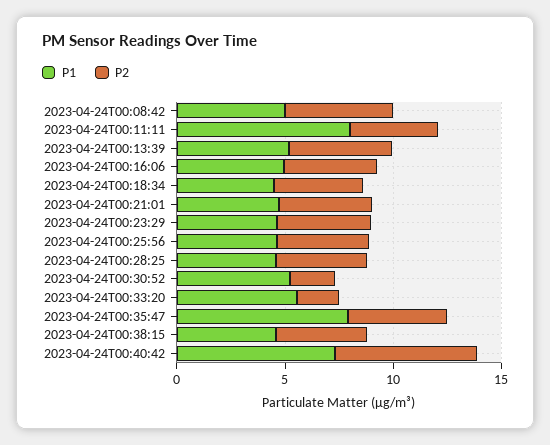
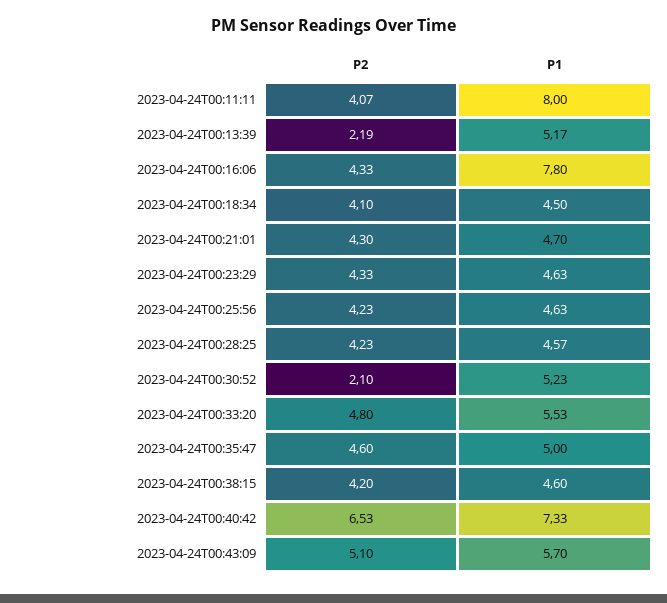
P1, 2023-04-24T00:08:42: 5 -> none
P2, 2023-04-24T00:08:42: 5 -> none
P2, 2023-04-24T00:13:39: 5 -> 2.19
P1, 2023-04-24T00:16:06: 5 -> 7.8
P2, 2023-04-24T00:33:20: 2 -> 4.8
P1, 2023-04-24T00:35:47: 8 -> 5
P2, 2023-04-24T00:43:09: none -> 5.1
P1, 2023-04-24T00:43:09: none -> 5.7

